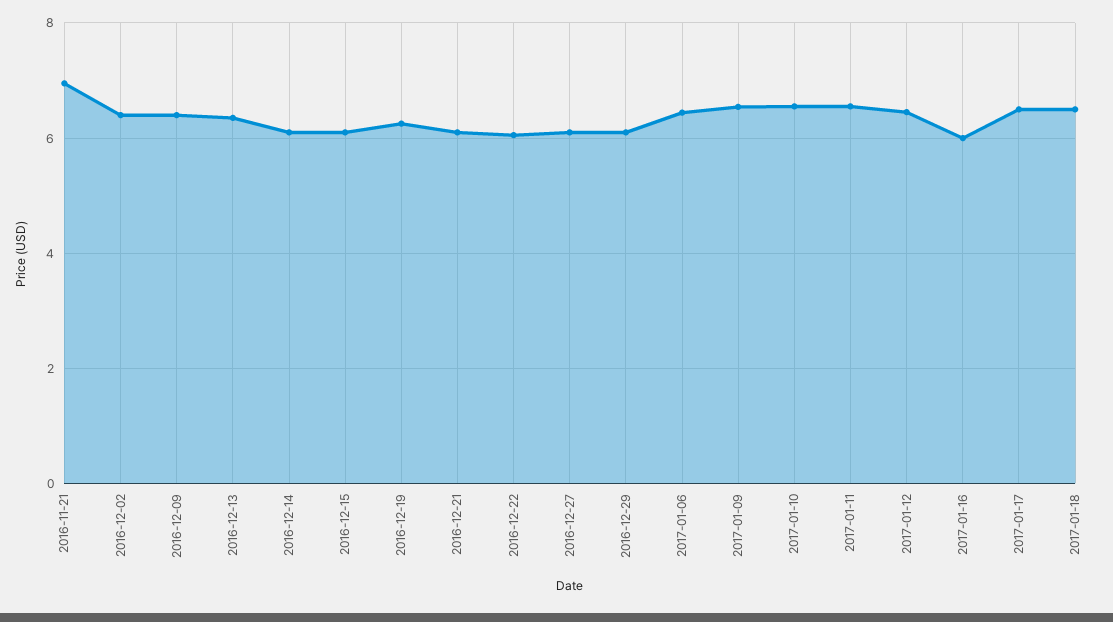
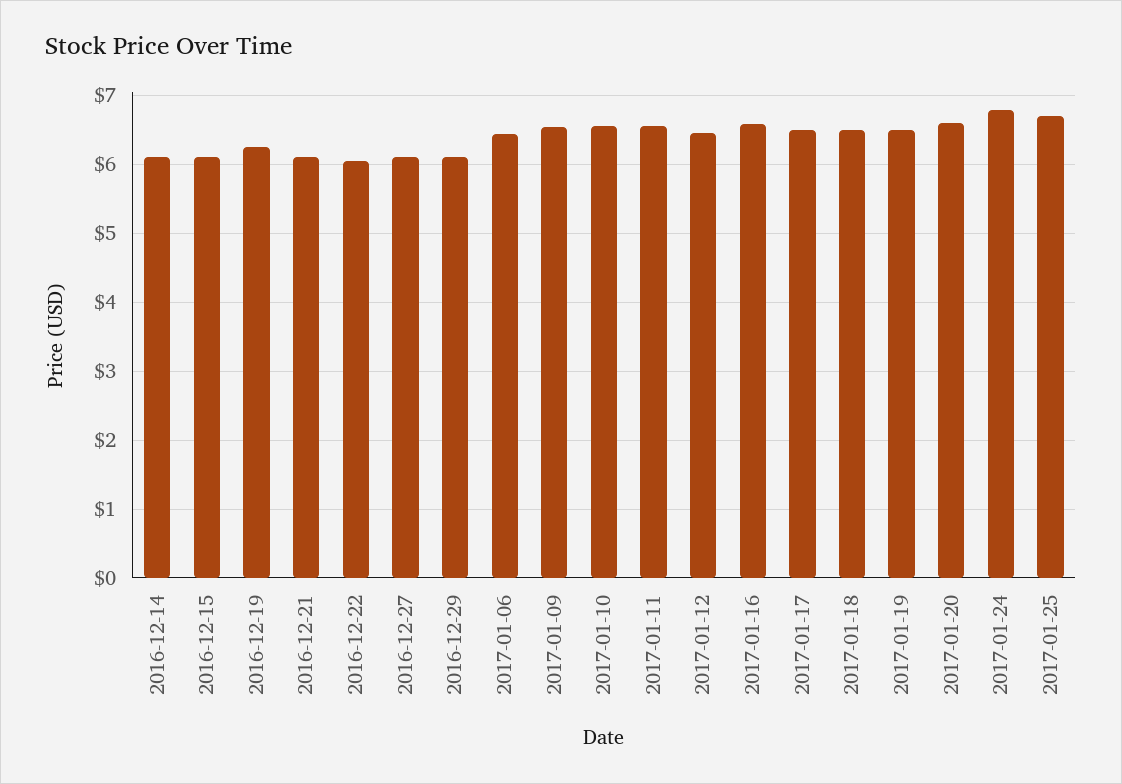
2016-11-21: 7 -> none
2016-12-02: 6.4 -> none
2016-12-09: 6.4 -> none
2016-12-13: 6.4 -> none
2017-01-16: 6 -> 6.6
2017-01-19: none -> 6.5
2017-01-20: none -> 6.6
2017-01-24: none -> 6.8
2017-01-25: none -> 6.7

